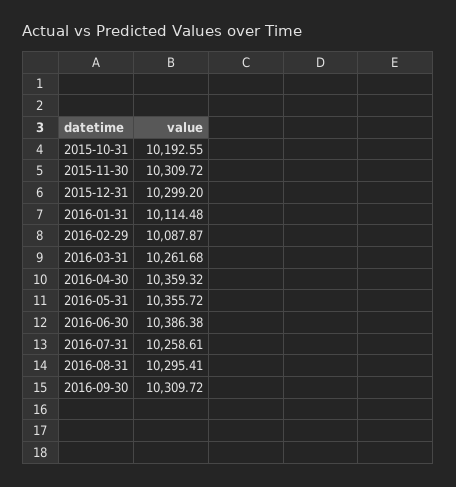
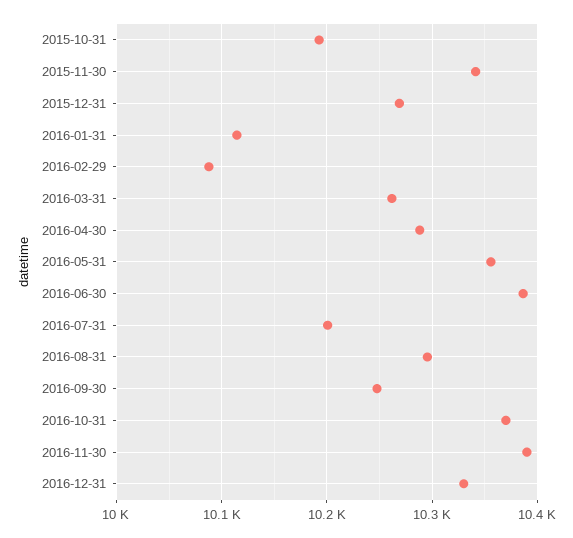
2015-11-30: 10309.72 -> 10340
2015-12-31: 10299.2 -> 10270
2016-04-30: 10359.32 -> 10290
2016-07-31: 10258.61 -> 10200
2016-09-30: 10309.72 -> 10250
2016-10-31: none -> 10370
2016-11-30: none -> 10390
2016-12-31: none -> 10330

